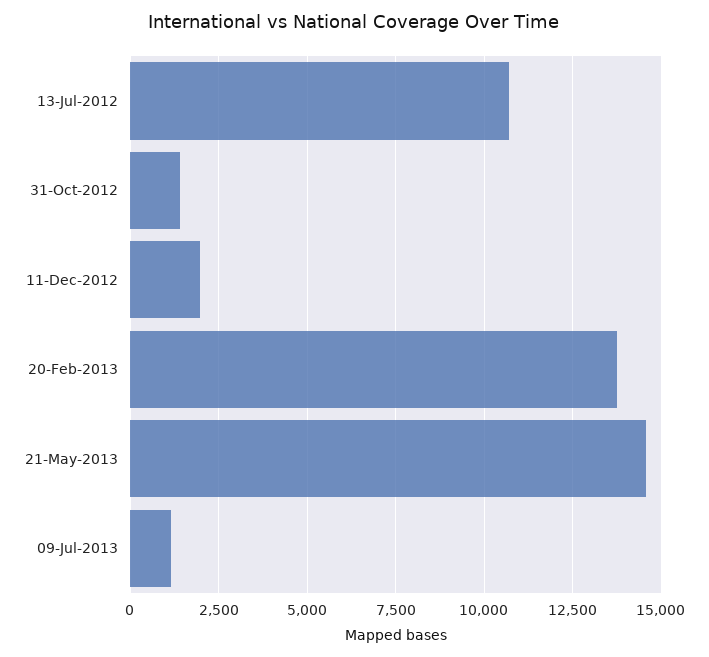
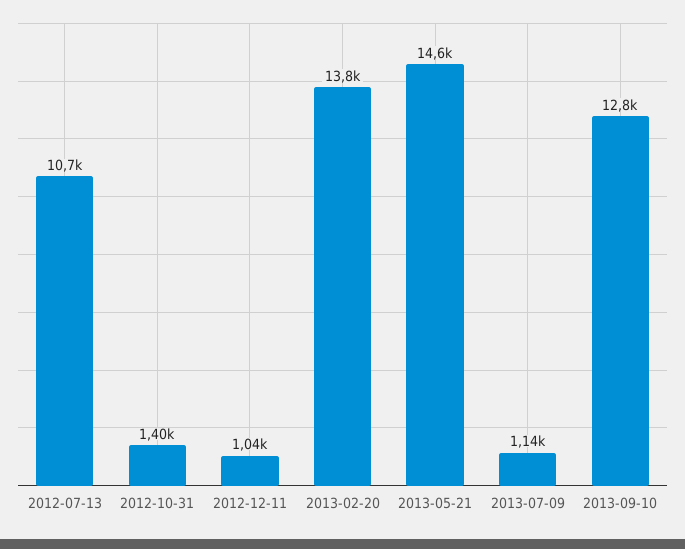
11-Dec-2012: 2000 -> 1040
2013-09-10: none -> 12800

